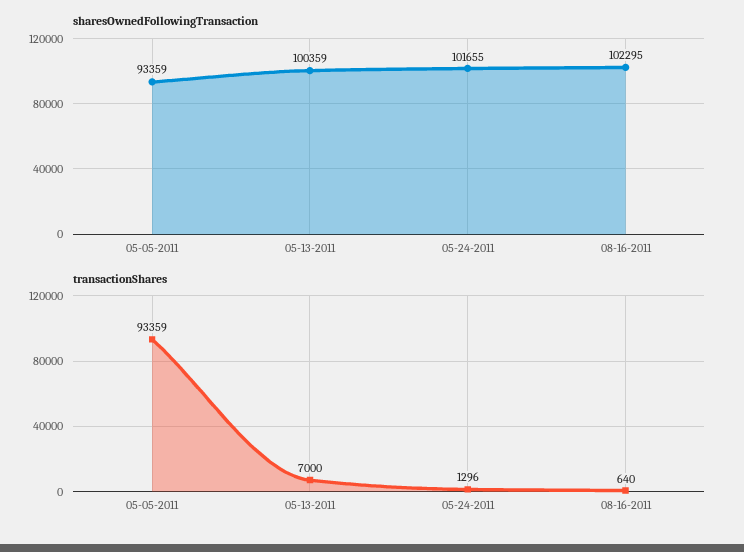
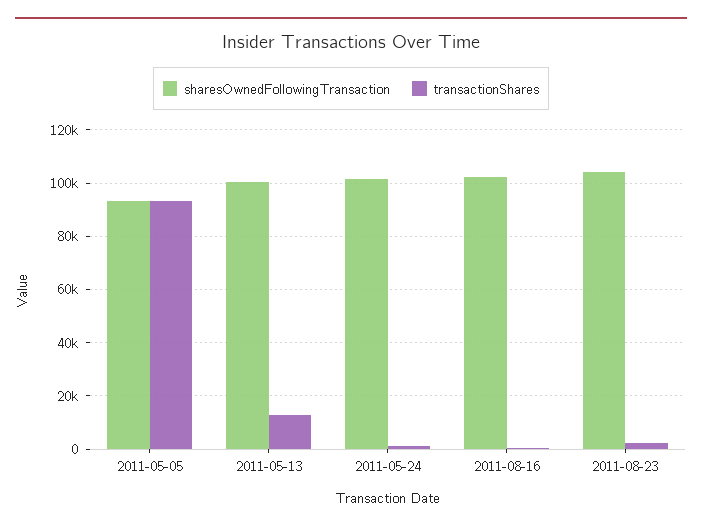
transactionShares, 05-13-2011: 7000 -> 12500
sharesOwnedFollowingTransaction, 2011-08-23: none -> 105000
transactionShares, 2011-08-23: none -> 2500

